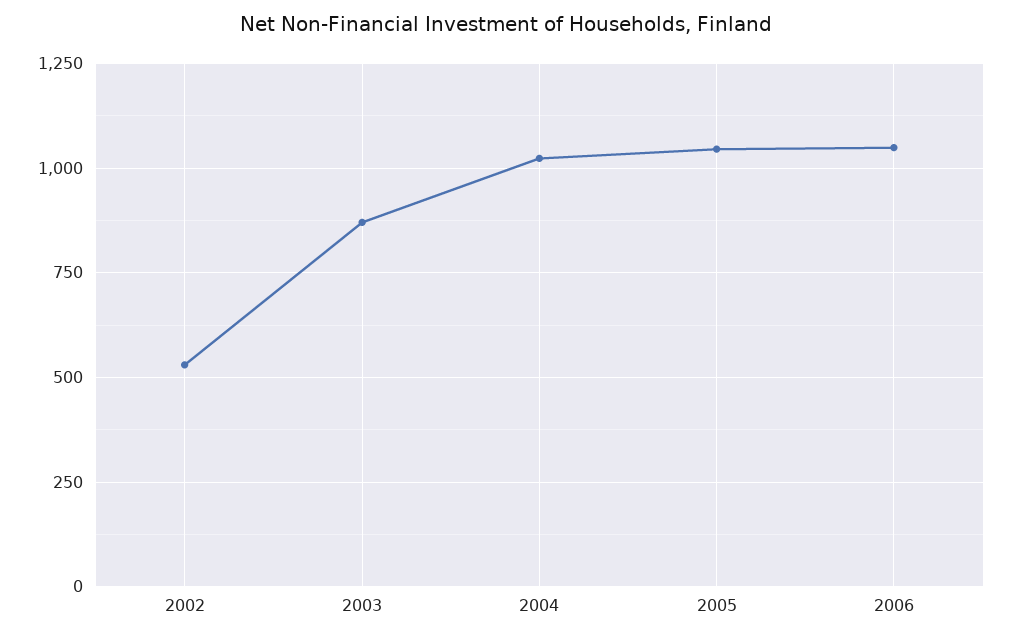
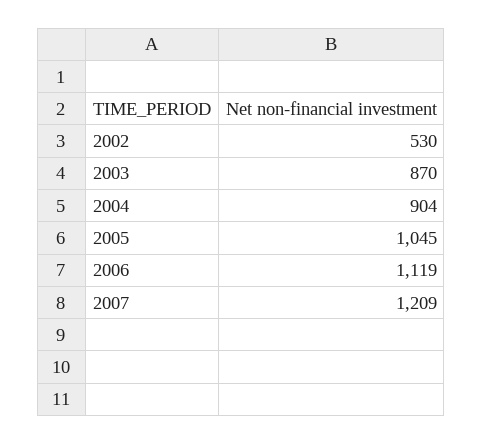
2004: 1025 -> 904
2006: 1050 -> 1119
2007: none -> 1209

